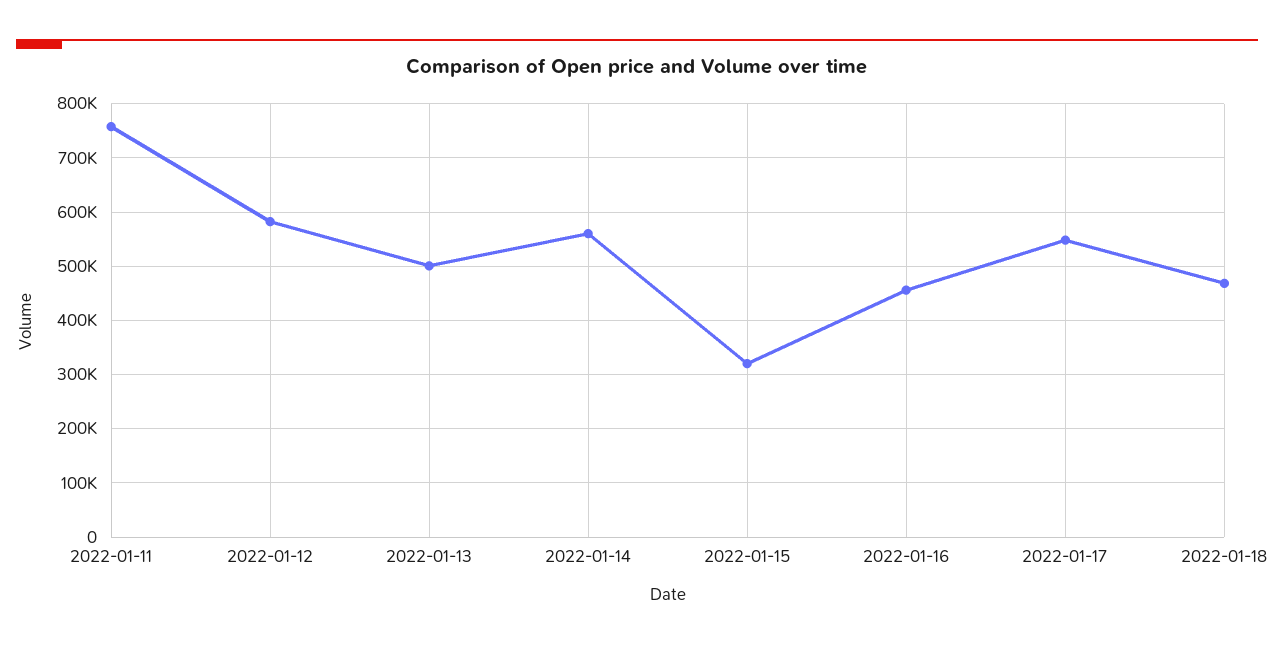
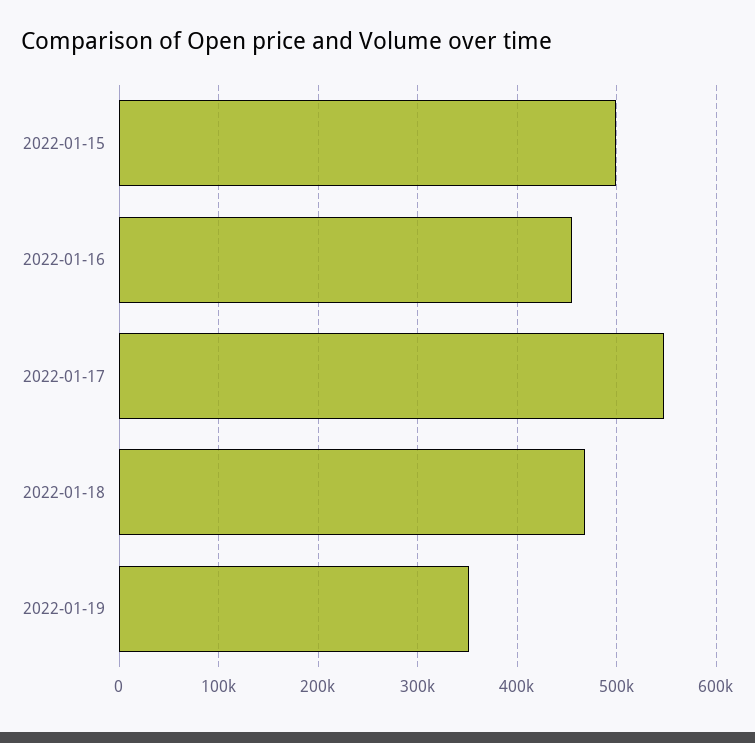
2022-01-11: 760000 -> none
2022-01-12: 580000 -> none
2022-01-13: 500000 -> none
2022-01-14: 560000 -> none
2022-01-15: 320000 -> 500000
2022-01-19: none -> 350000

